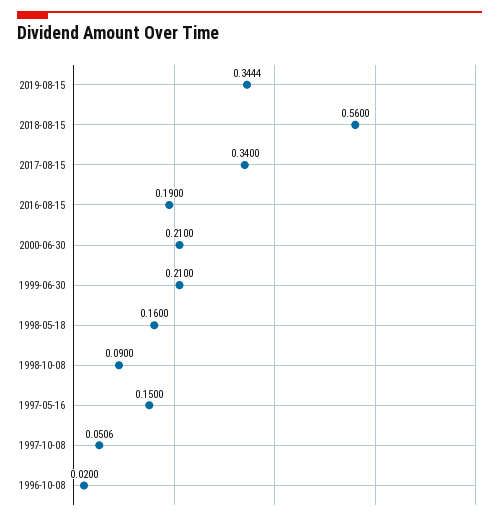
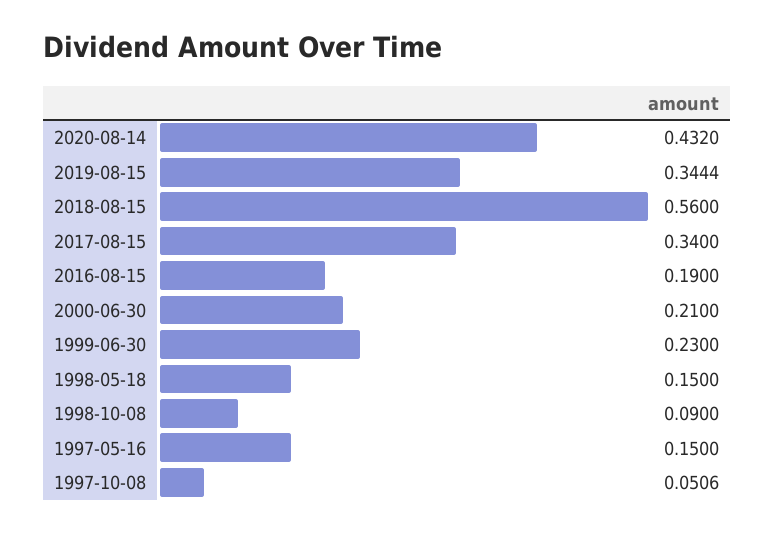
1999-06-30: 0.21 -> 0.23
1998-05-18: 0.16 -> 0.15
1996-10-08: 0.02 -> none
2020-08-14: none -> 0.432

